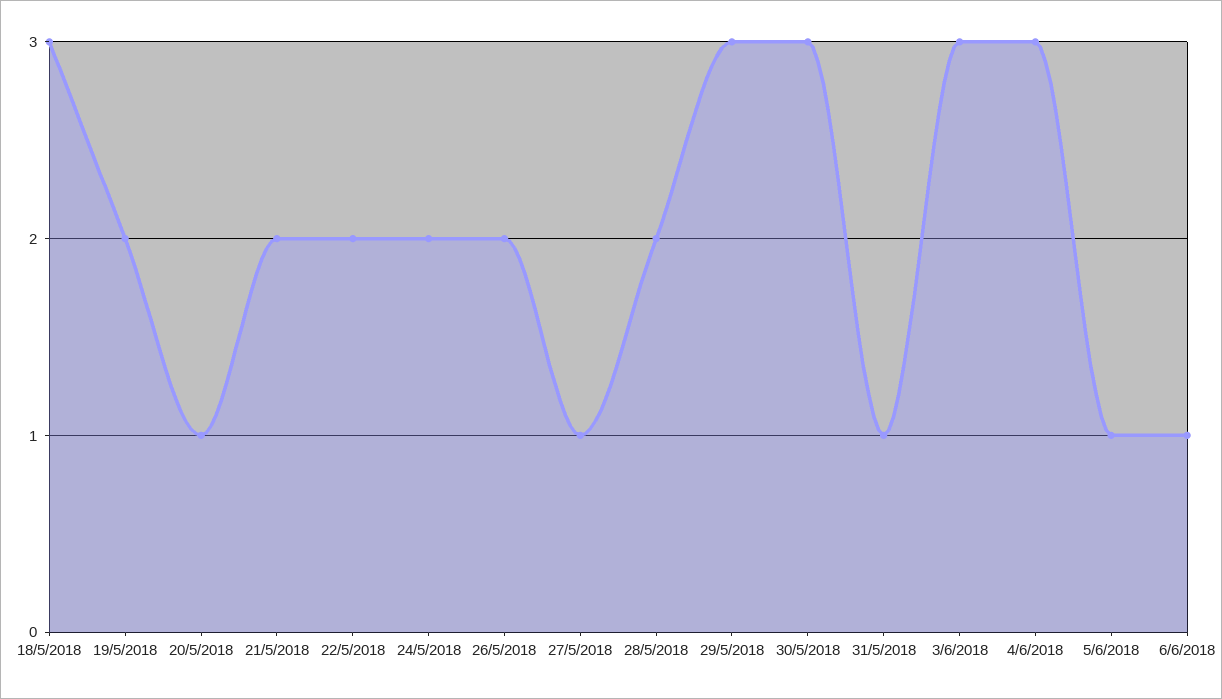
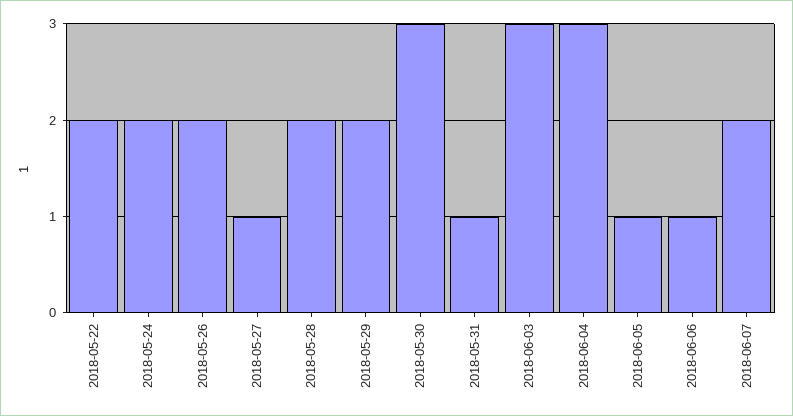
18/5/2018: 3 -> none
19/5/2018: 2 -> none
20/5/2018: 1 -> none
21/5/2018: 2 -> none
29/5/2018: 3 -> 2
2018-06-07: none -> 2

